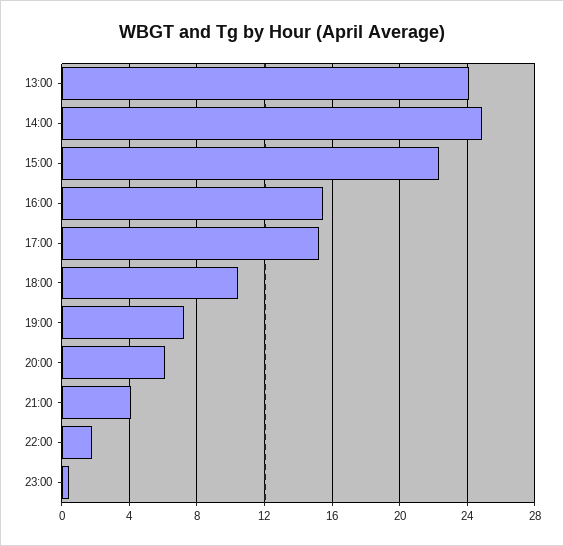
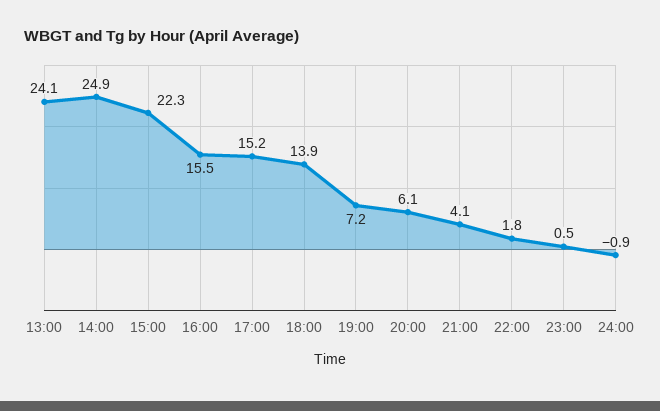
18:00: 10.5 -> 13.9
24:00: none -> -0.9

